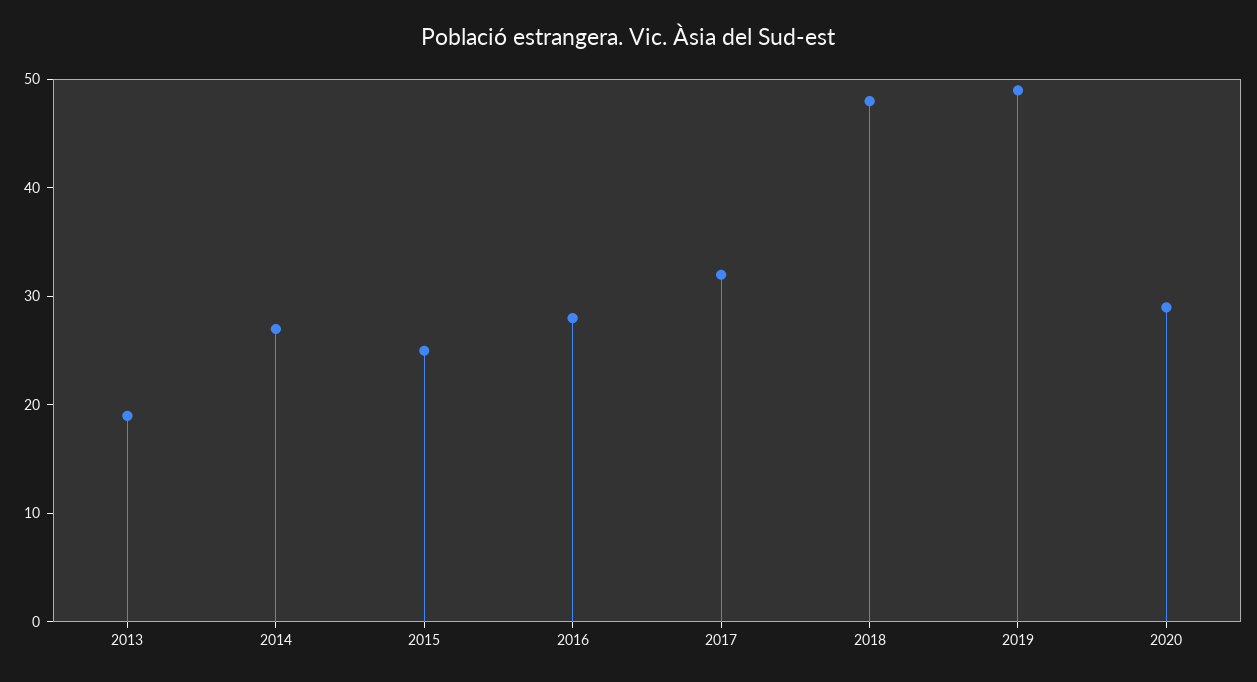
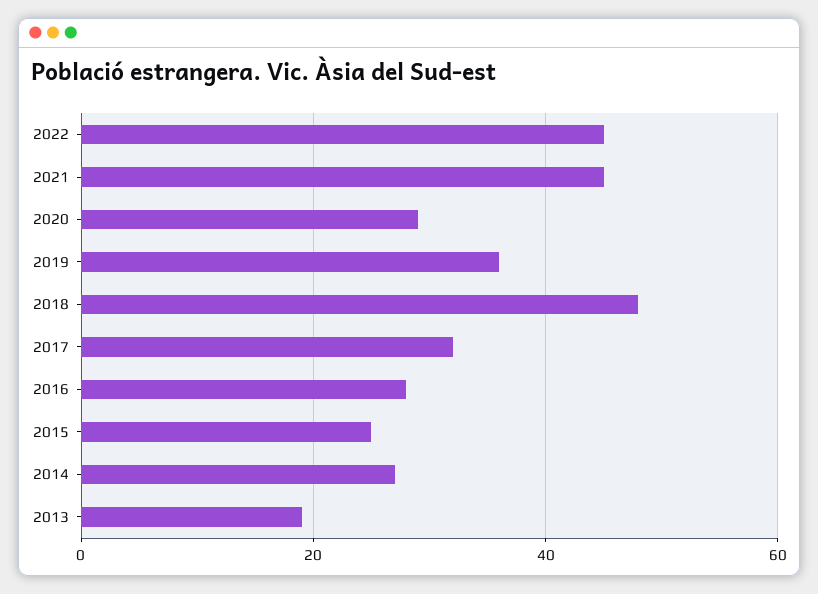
2019: 49 -> 35
2022: none -> 45
2021: none -> 45

